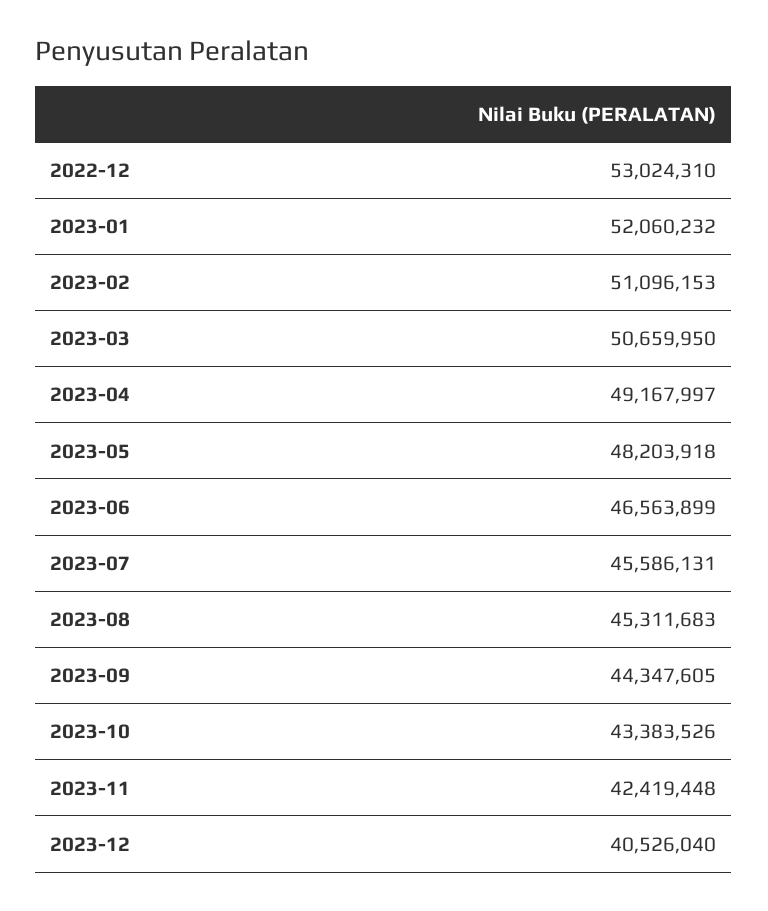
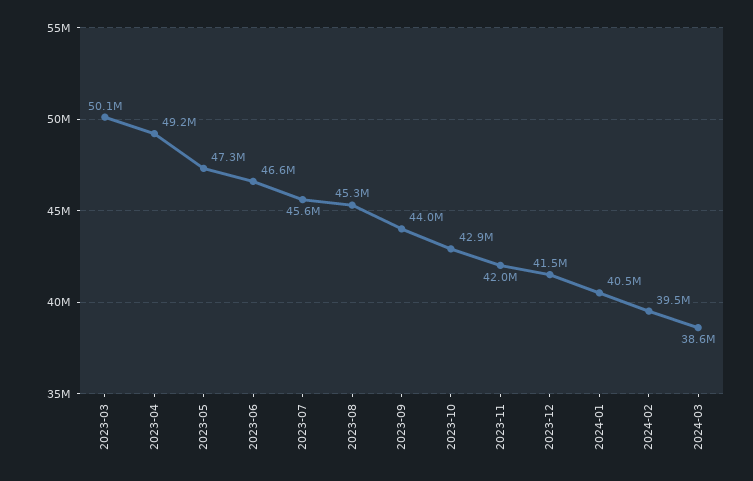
2022-12: 53024310 -> none
2023-01: 52060232 -> none
2023-02: 51096153 -> none
2023-03: 50659950 -> 50100000
2023-05: 48203918 -> 47300000
2023-09: 44347605 -> 44000000
2023-10: 43383526 -> 42900000
2023-11: 42419448 -> 42000000
2023-12: 40526040 -> 41500000
2024-01: none -> 40500000
2024-02: none -> 39500000
2024-03: none -> 38600000

